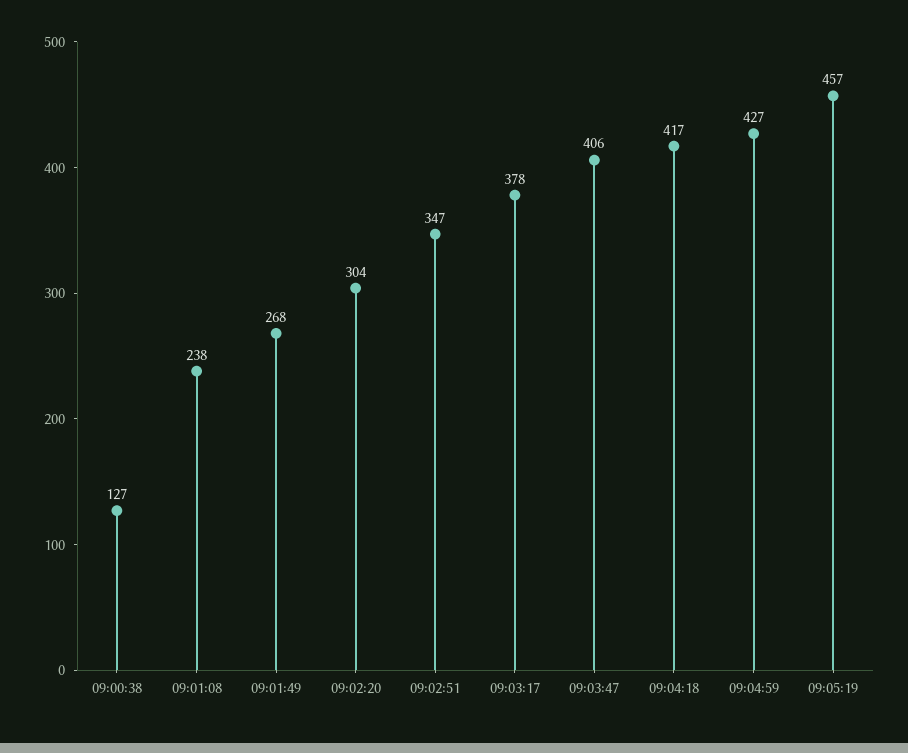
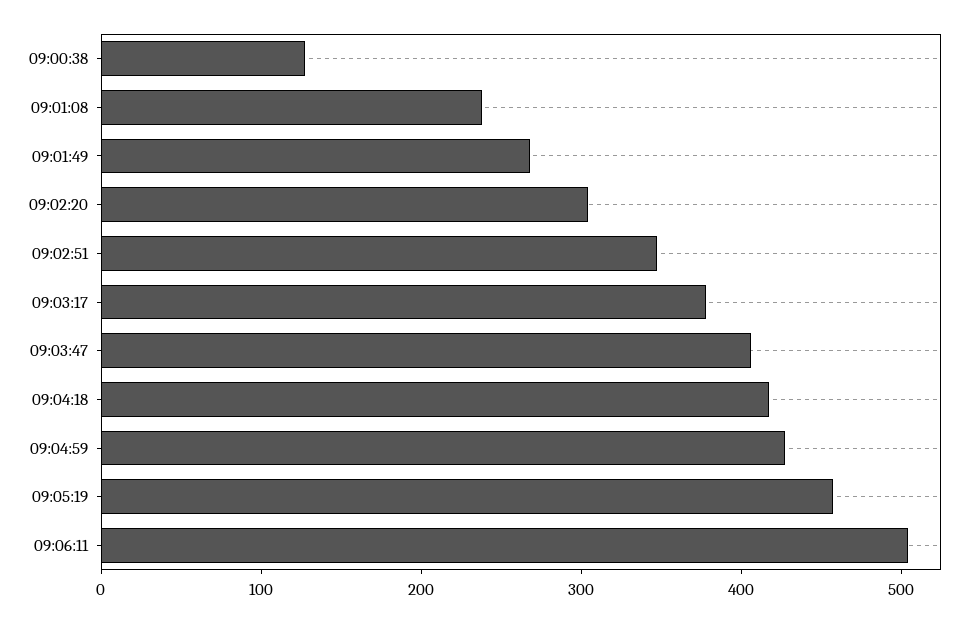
09:06:11: none -> 500

